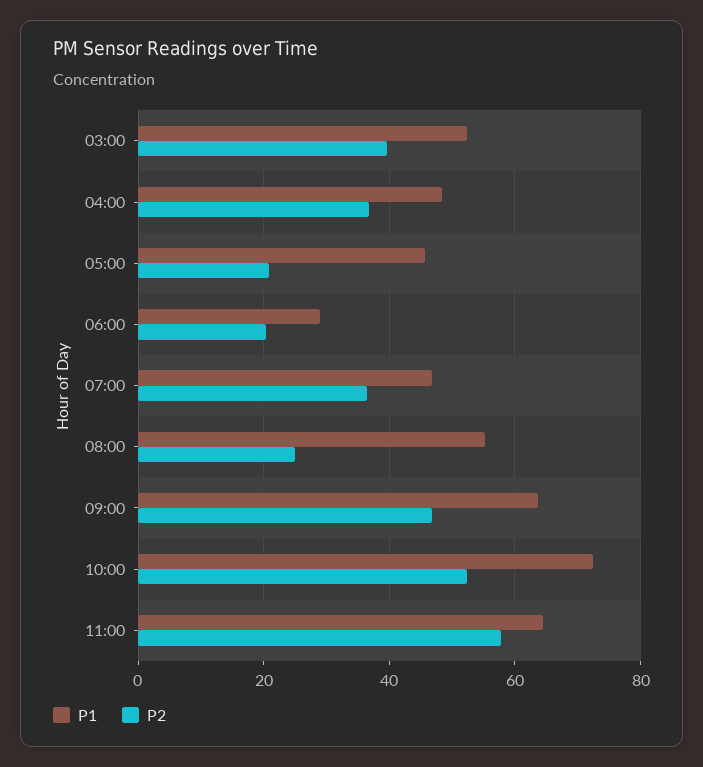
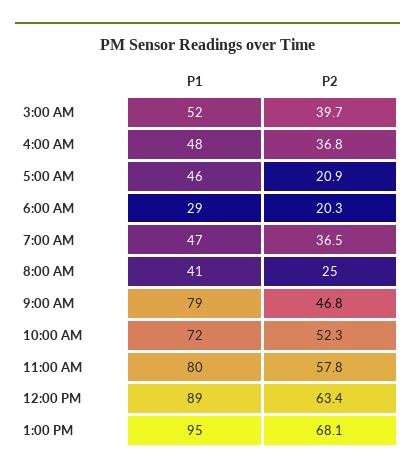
P1, 08:00: 56 -> 41
P1, 09:00: 64 -> 79
P1, 11:00: 64 -> 80
P1, 12:00 PM: none -> 89
P2, 12:00 PM: none -> 63.4
P1, 1:00 PM: none -> 95
P2, 1:00 PM: none -> 68.1

